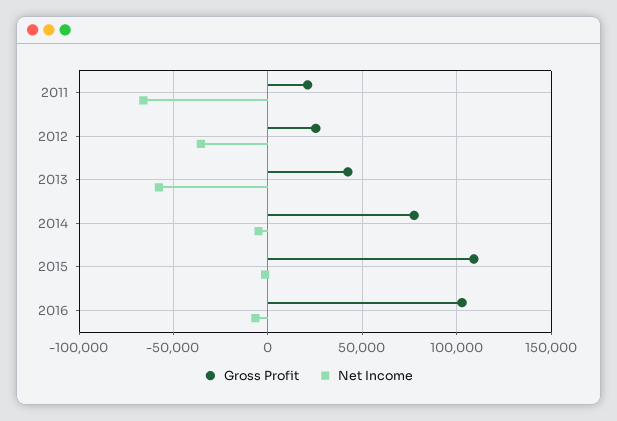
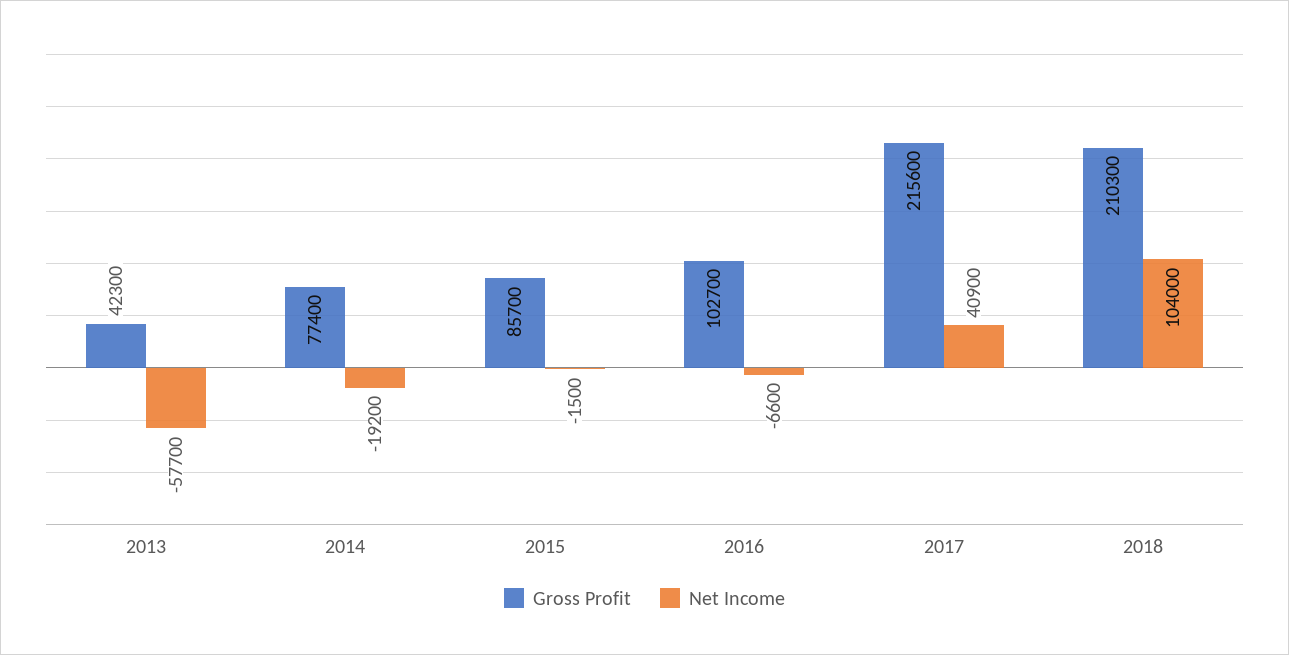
Gross Profit, 2011: 20000 -> none
Net Income, 2011: -65000 -> none
Gross Profit, 2012: 25000 -> none
Net Income, 2012: -35000 -> none
Net Income, 2014: -5000 -> -19200
Gross Profit, 2015: 110000 -> 85700
Gross Profit, 2017: none -> 215600
Net Income, 2017: none -> 40900
Gross Profit, 2018: none -> 210300
Net Income, 2018: none -> 104000

